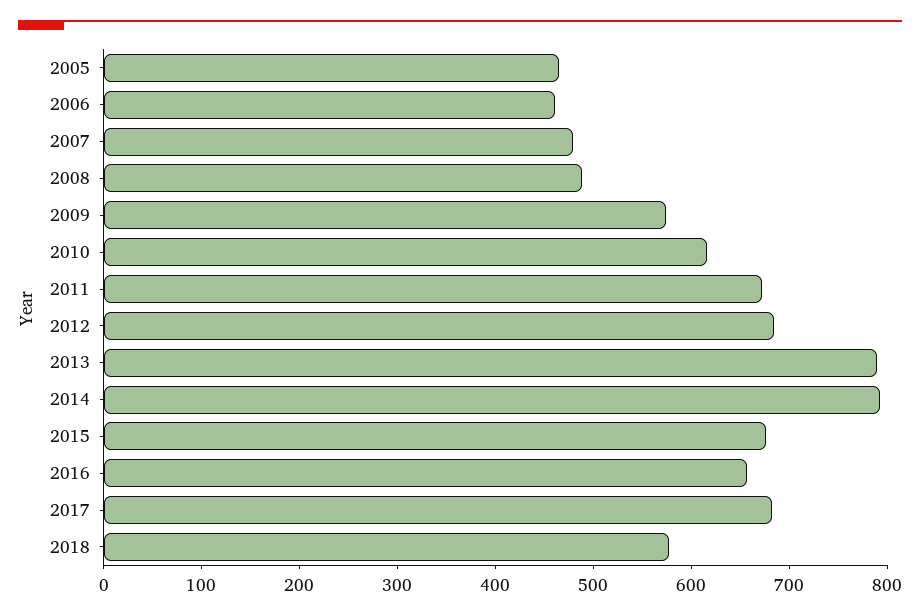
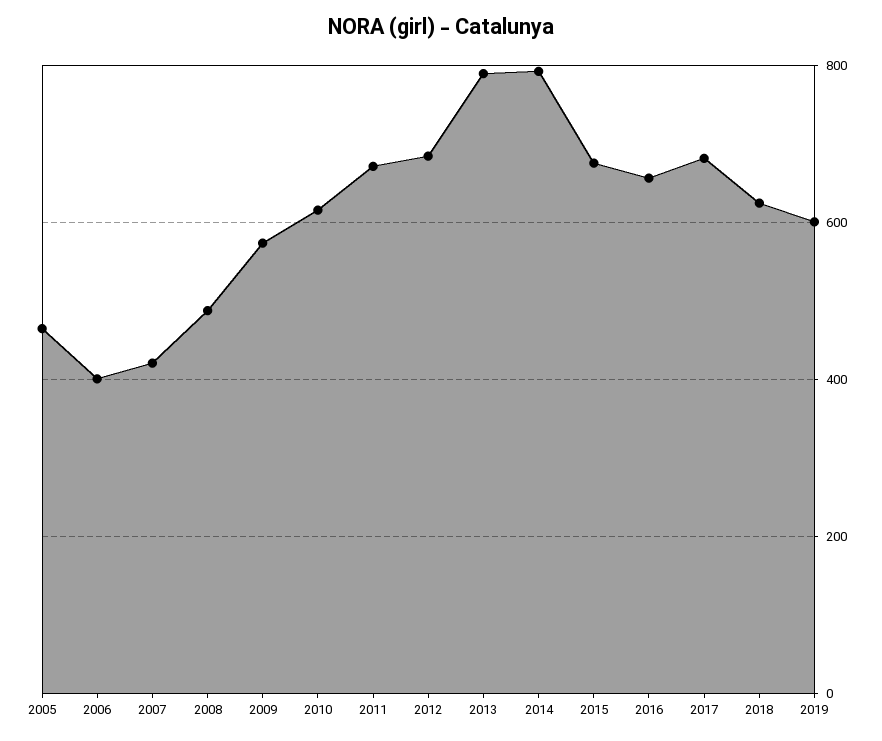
2006: 460 -> 400
2007: 480 -> 420
2018: 580 -> 620
2019: none -> 600

